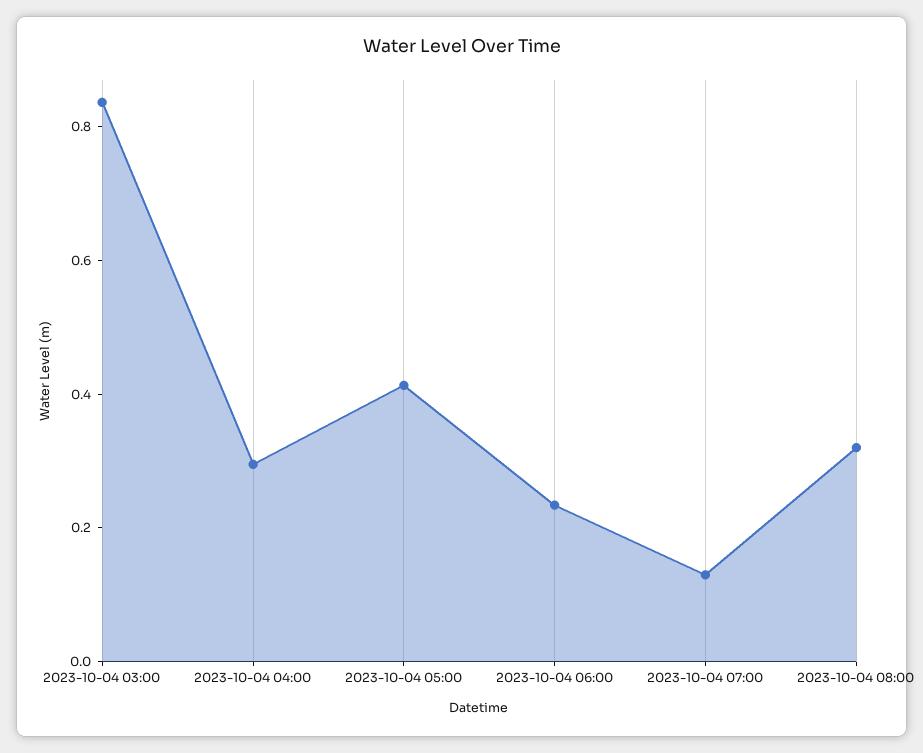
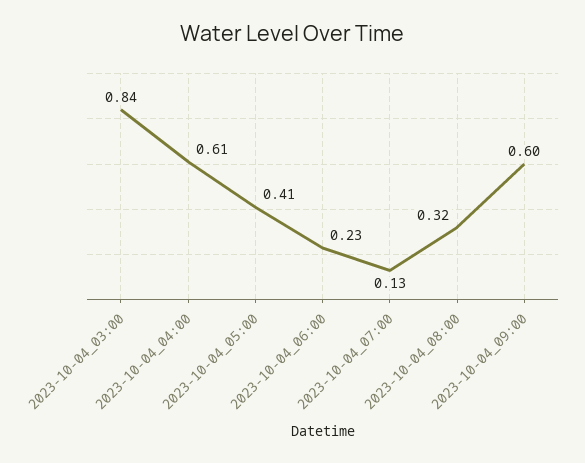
2023-10-04 04:00: 0.3 -> 0.61
2023-10-04_09:00: none -> 0.6

